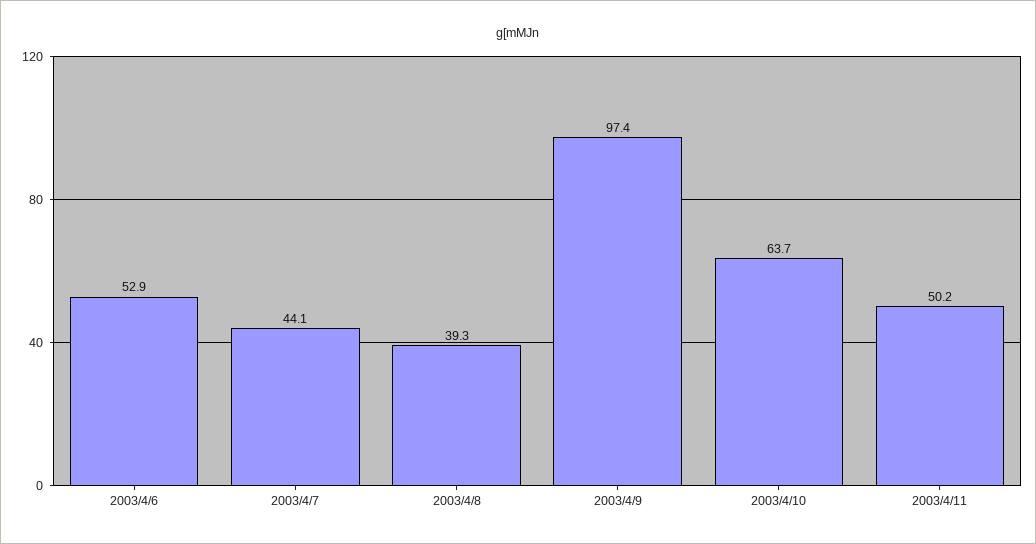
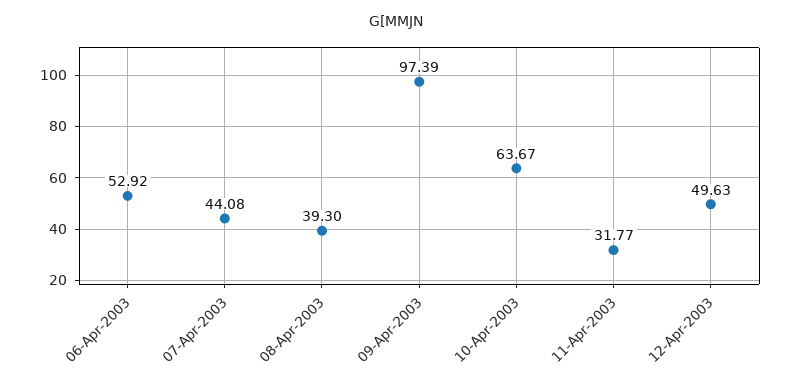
2003/4/11: 50.2 -> 31.77
12-Apr-2003: none -> 49.63

